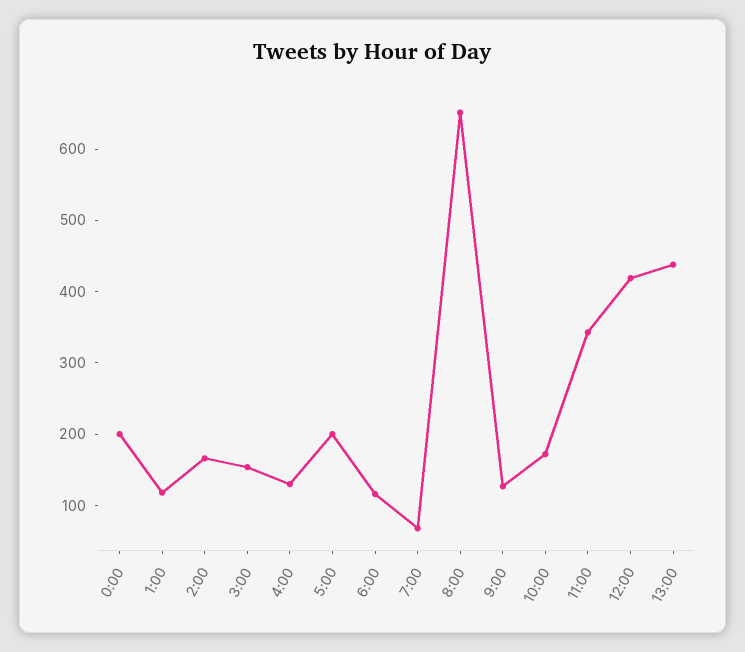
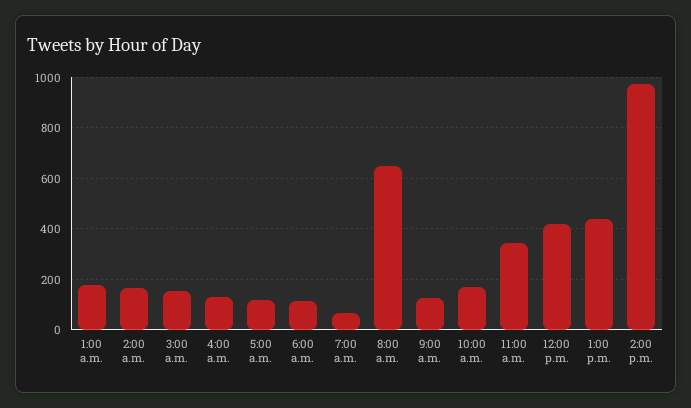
0:00: 200 -> none
1:00: 120 -> 175
5:00: 200 -> 125
2:00 p.m.: none -> 975

